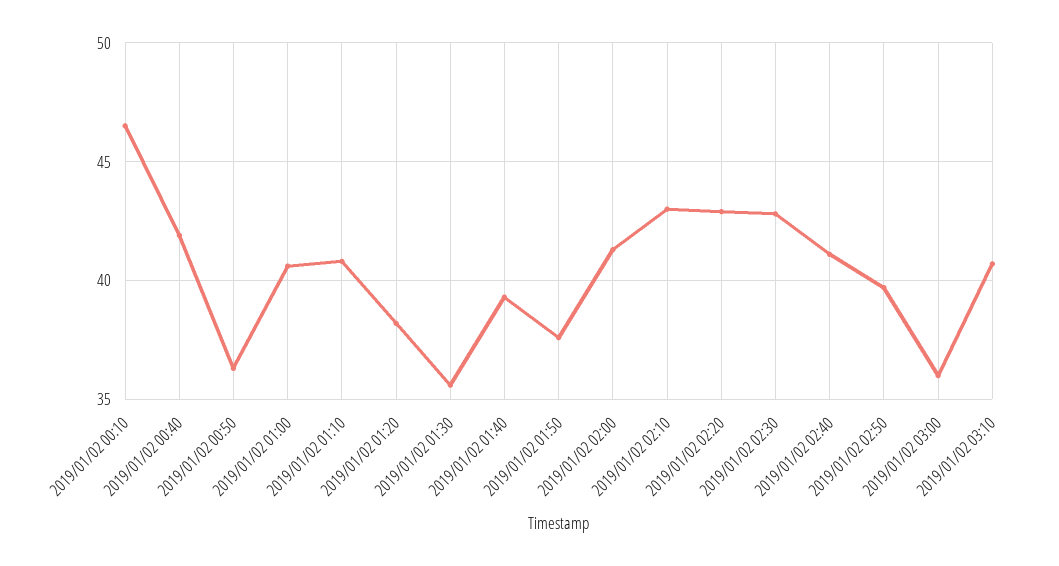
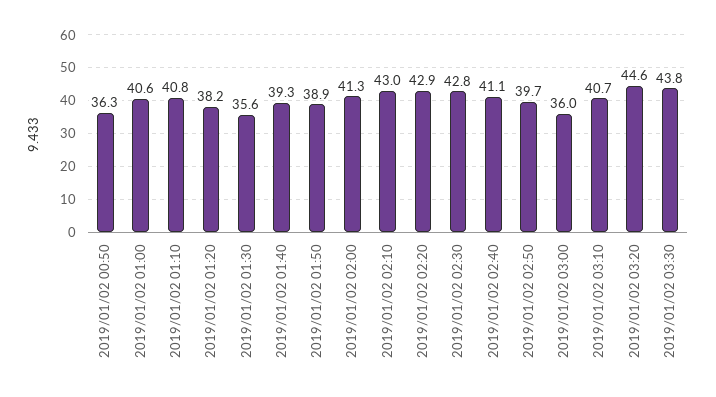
2019/01/02 00:10: 46.5 -> none
2019/01/02 00:40: 42 -> none
2019/01/02 01:50: 37.5 -> 38.9
2019/01/02 03:20: none -> 44.6
2019/01/02 03:30: none -> 43.8

